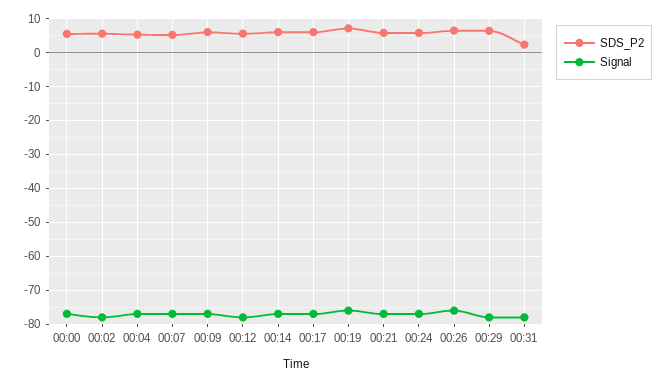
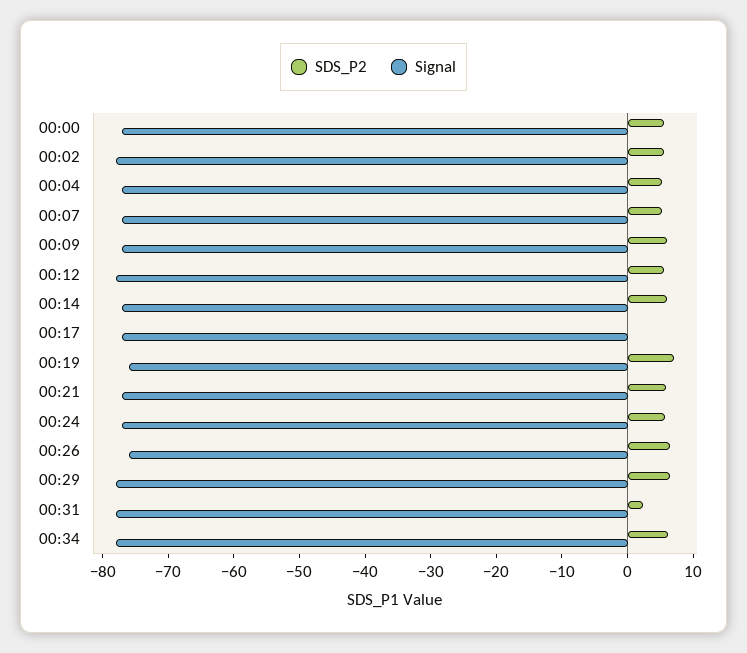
SDS_P2, 00:17: 6 -> 0
SDS_P2, 00:34: none -> 6
Signal, 00:34: none -> -78

